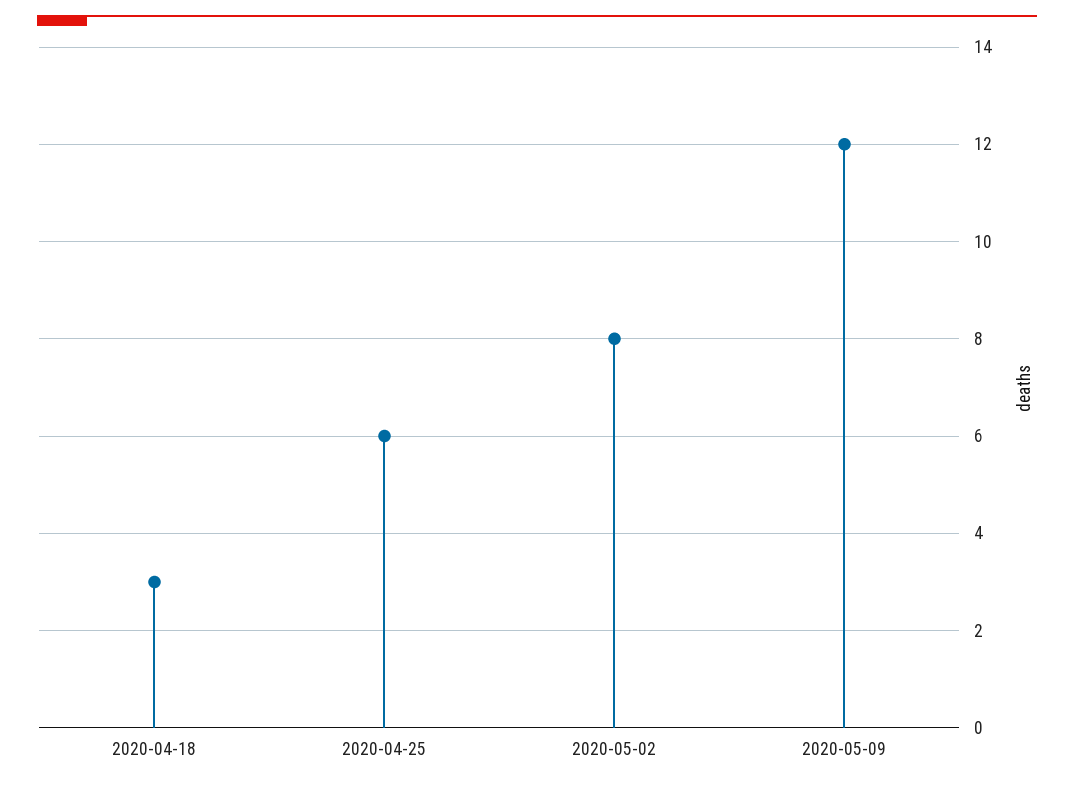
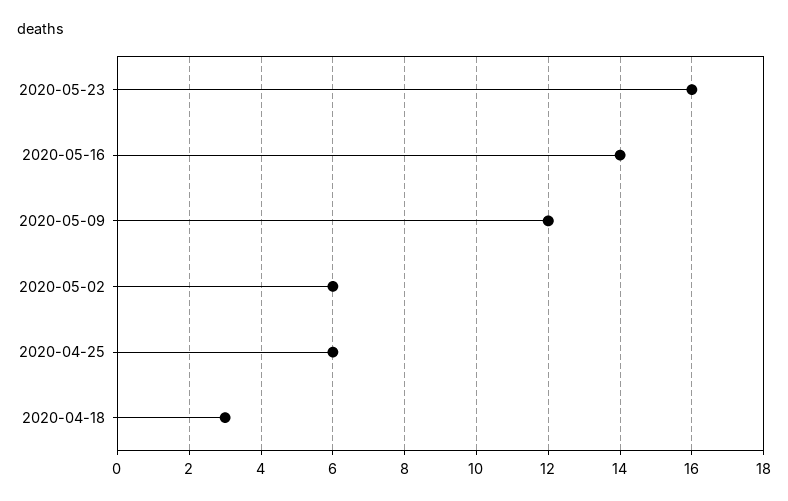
2020-05-02: 8 -> 6
2020-05-23: none -> 16
2020-05-16: none -> 14

